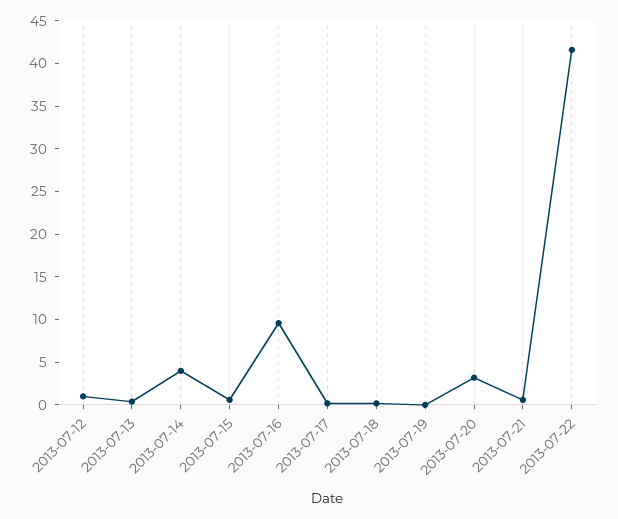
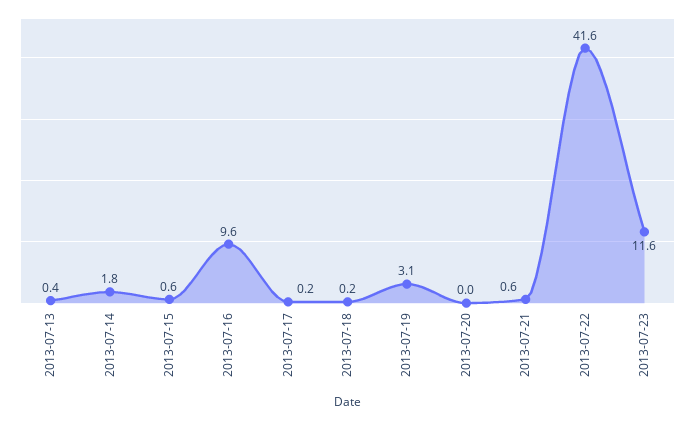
2013-07-12: 1 -> none
2013-07-14: 4 -> 1.8
2013-07-19: 0 -> 3.1
2013-07-20: 3 -> 0
2013-07-23: none -> 11.6

